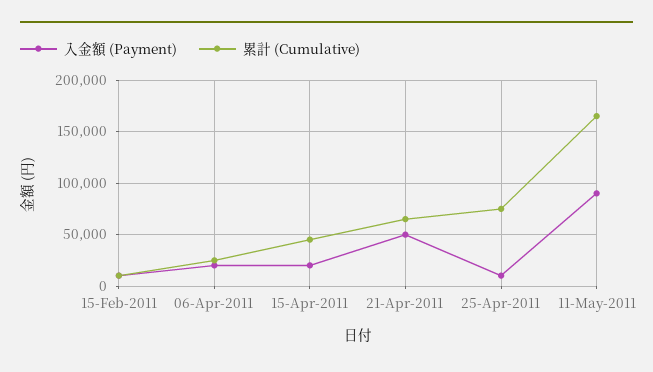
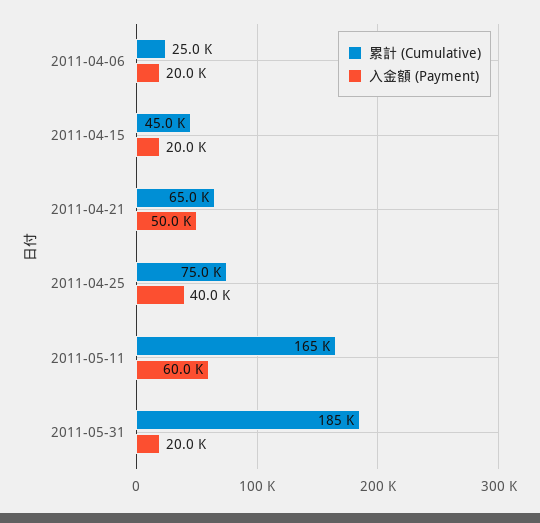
入金額 (Payment), 15-Feb-2011: 10000 -> none
累計 (Cumulative), 15-Feb-2011: 10000 -> none
入金額 (Payment), 25-Apr-2011: 10000 -> 40000
入金額 (Payment), 11-May-2011: 90000 -> 60000
累計 (Cumulative), 2011-05-31: none -> 185000
入金額 (Payment), 2011-05-31: none -> 20000

